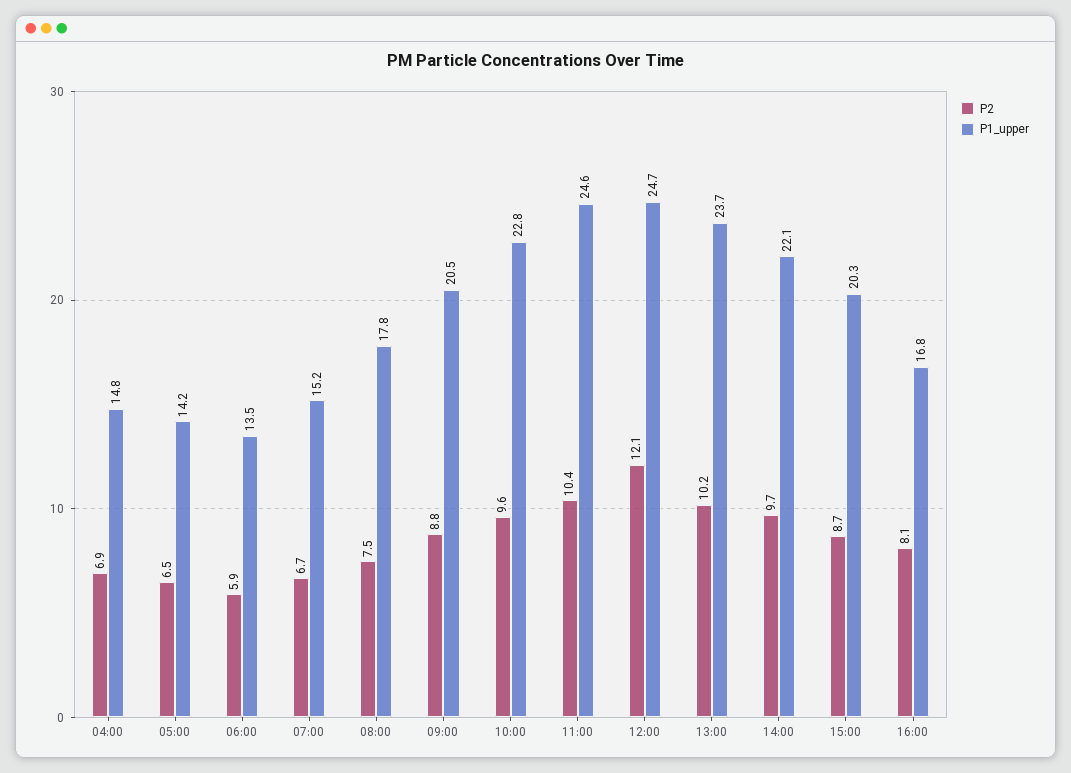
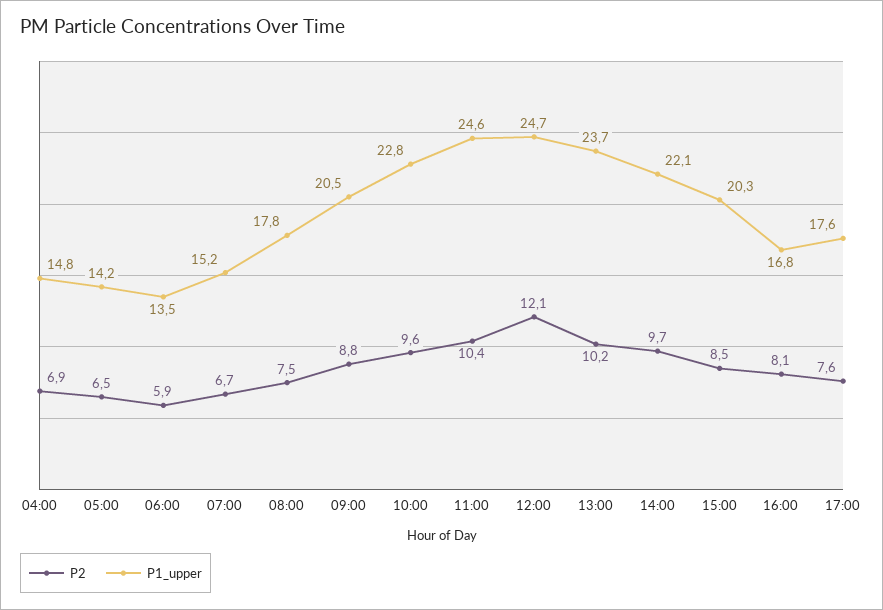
P2, 15:00: 8.7 -> 8.5
P2, 17:00: none -> 7.6
P1_upper, 17:00: none -> 17.6

